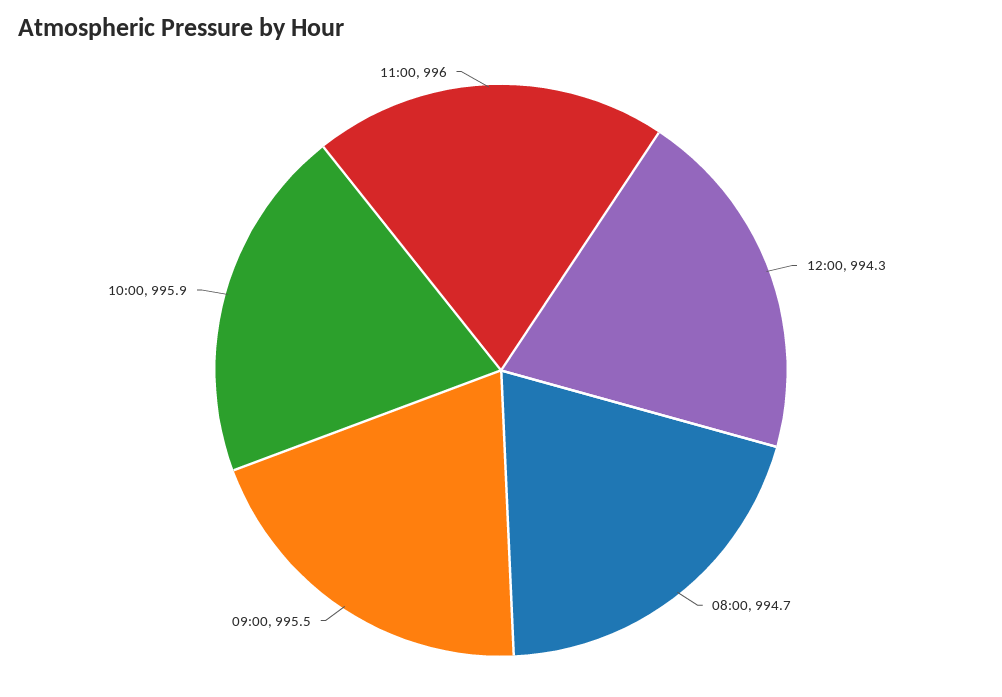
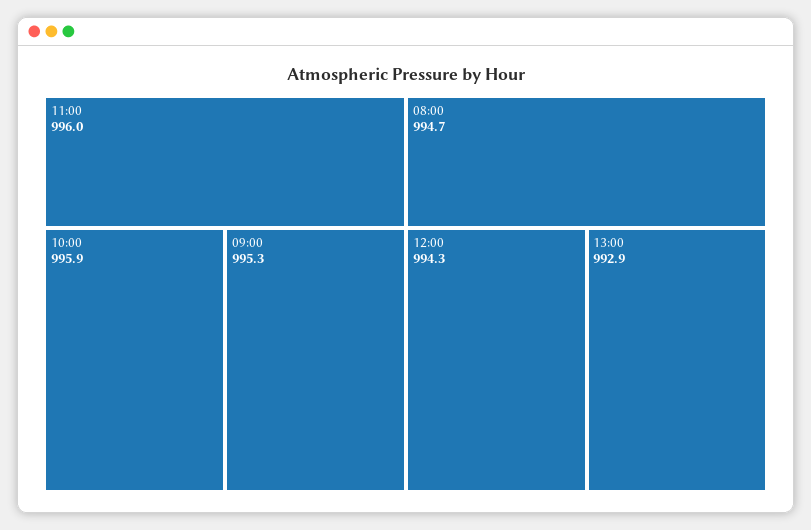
09:00: 995.5 -> 995.3
13:00: none -> 992.9

